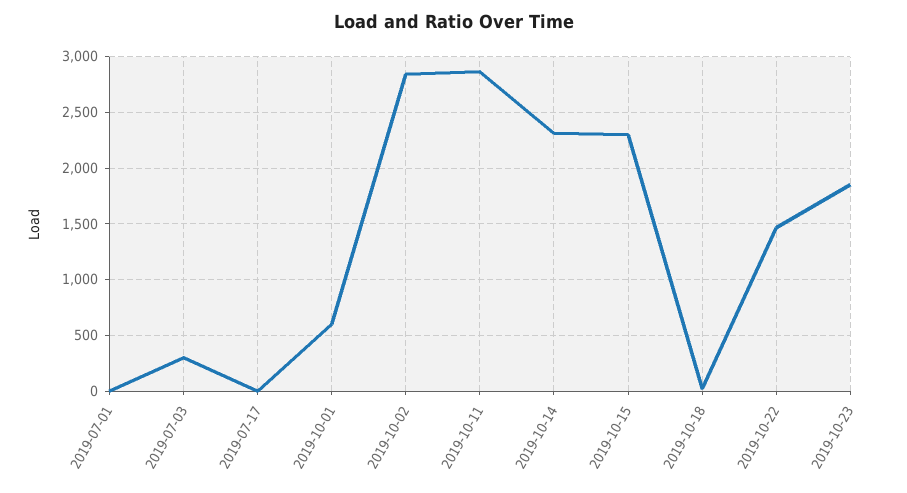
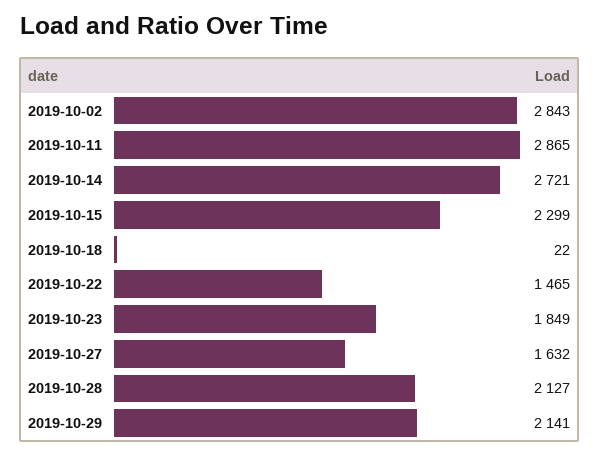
2019-07-01: 0 -> none
2019-07-03: 300 -> none
2019-07-17: 0 -> none
2019-10-01: 600 -> none
2019-10-14: 2300 -> 2721
2019-10-27: none -> 1632
2019-10-28: none -> 2127
2019-10-29: none -> 2141

